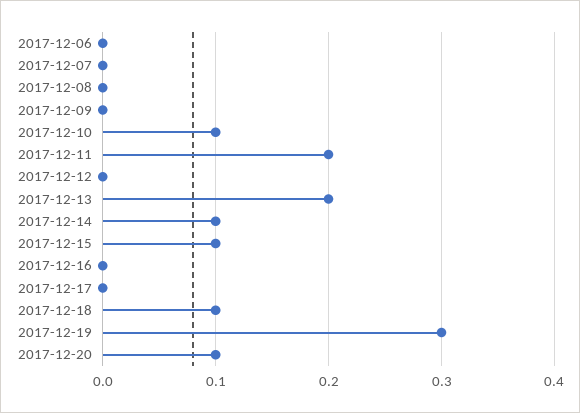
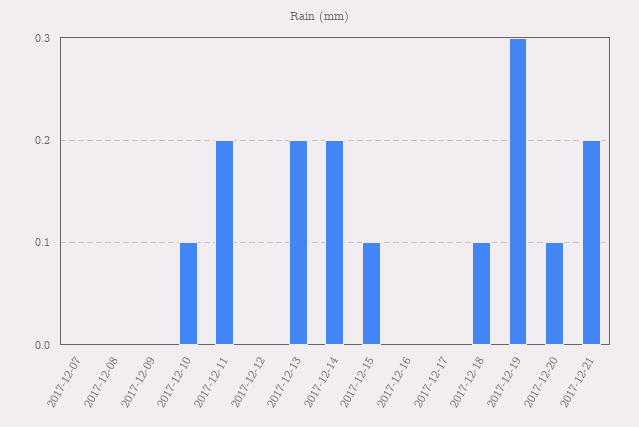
2017-12-06: 0 -> none
2017-12-14: 0.1 -> 0.2
2017-12-21: none -> 0.2

